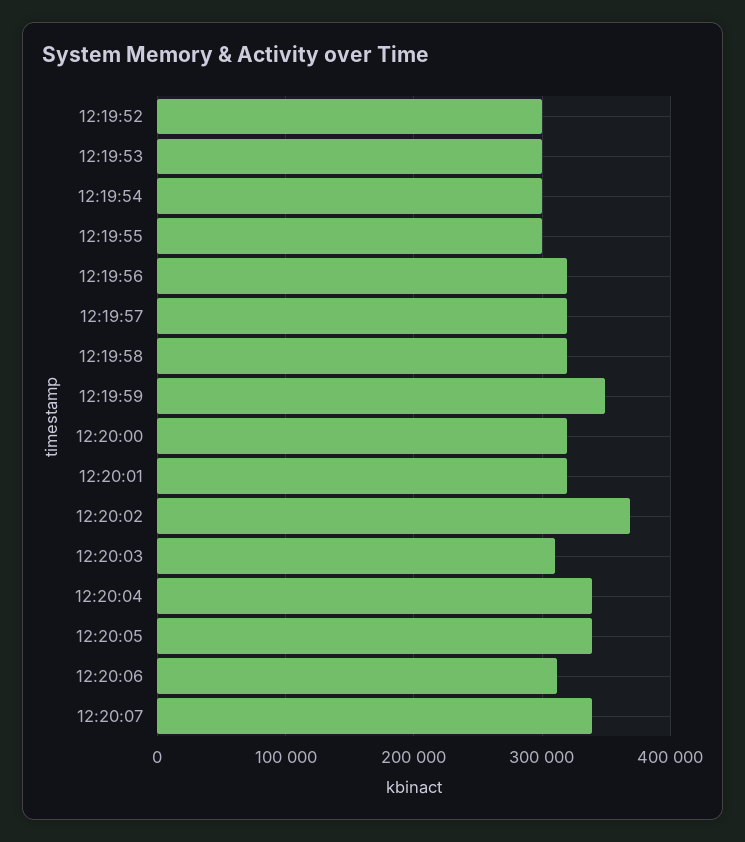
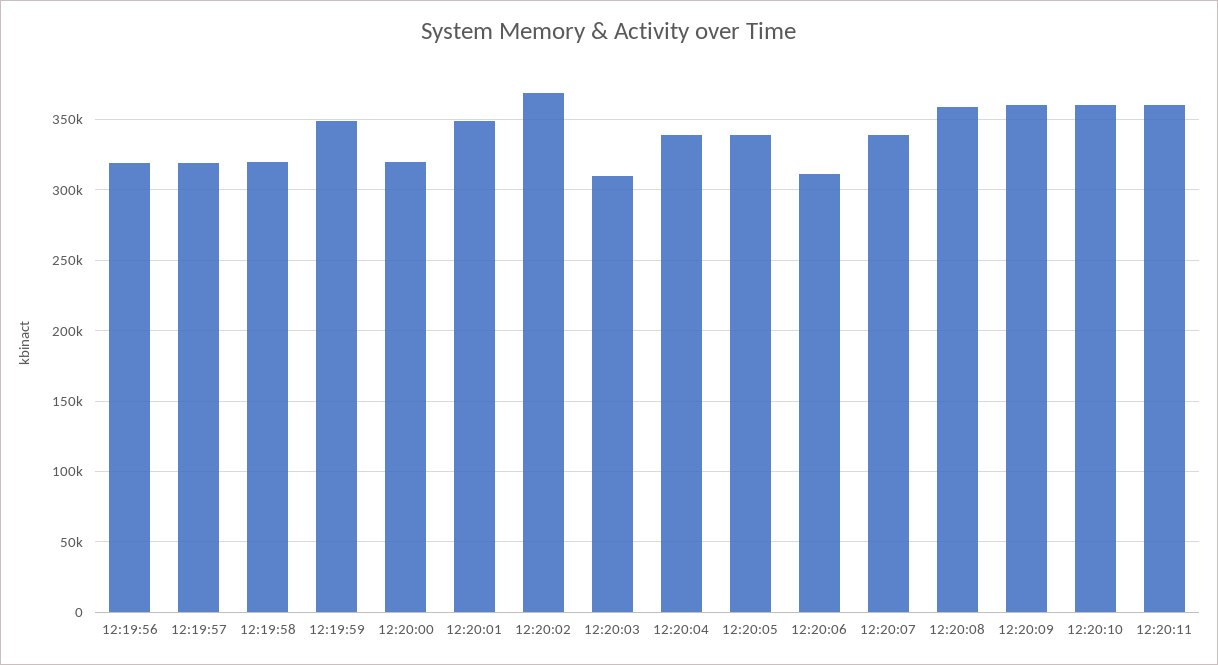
12:19:52: 300000 -> none
12:19:53: 300000 -> none
12:19:54: 300000 -> none
12:19:55: 300000 -> none
12:20:01: 320000 -> 350000
12:20:08: none -> 360000
12:20:09: none -> 360000
12:20:10: none -> 360000
12:20:11: none -> 360000

